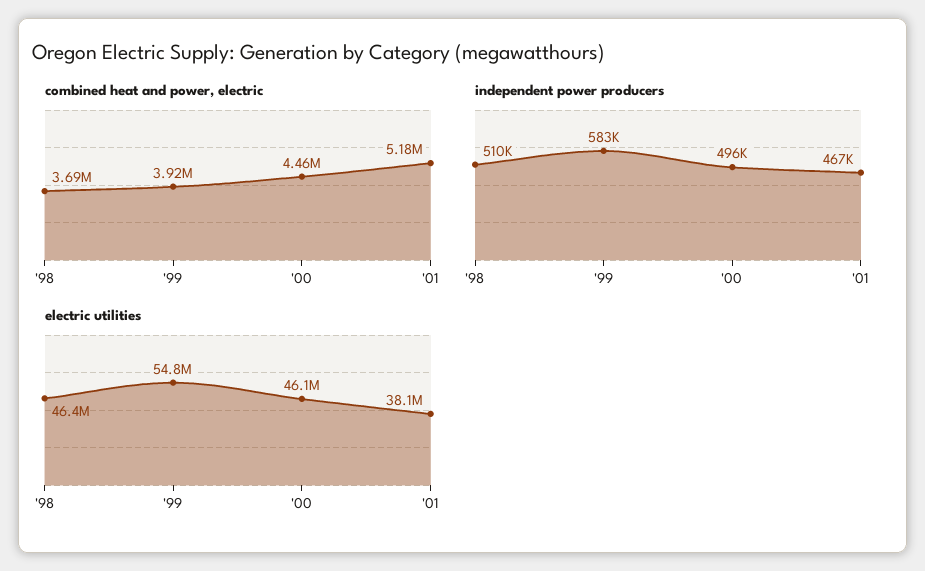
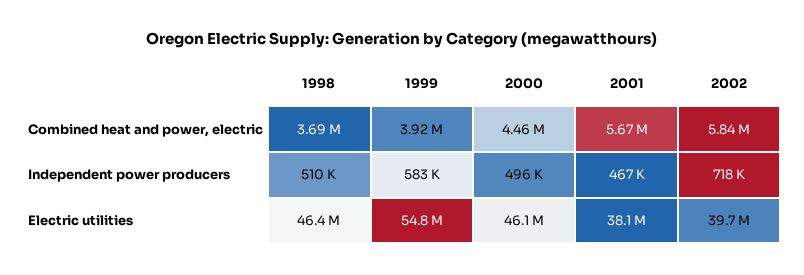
combined heat and power, electric, '01: 5180000 -> 5670000
combined heat and power, electric, 2002: none -> 5840000
independent power producers, 2002: none -> 718000
electric utilities, 2002: none -> 39700000

